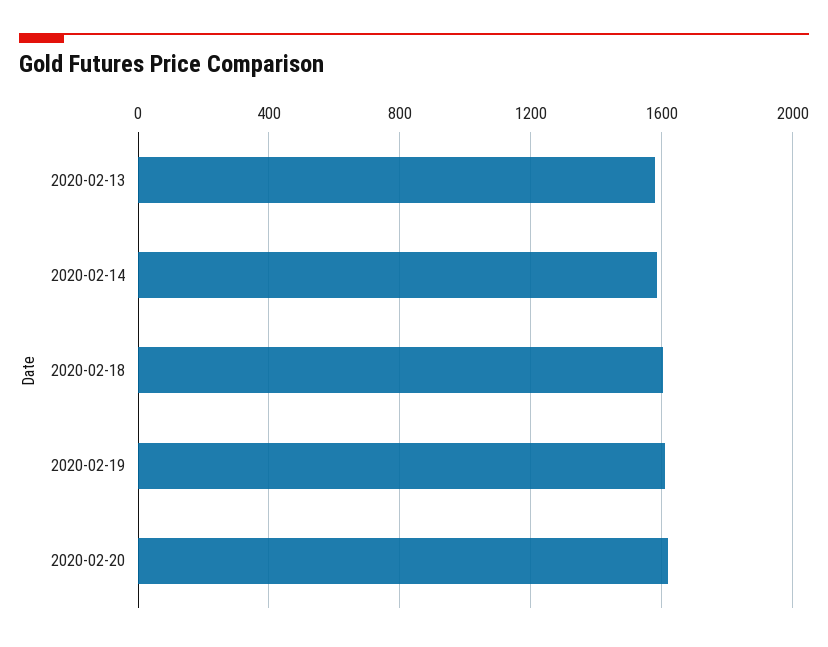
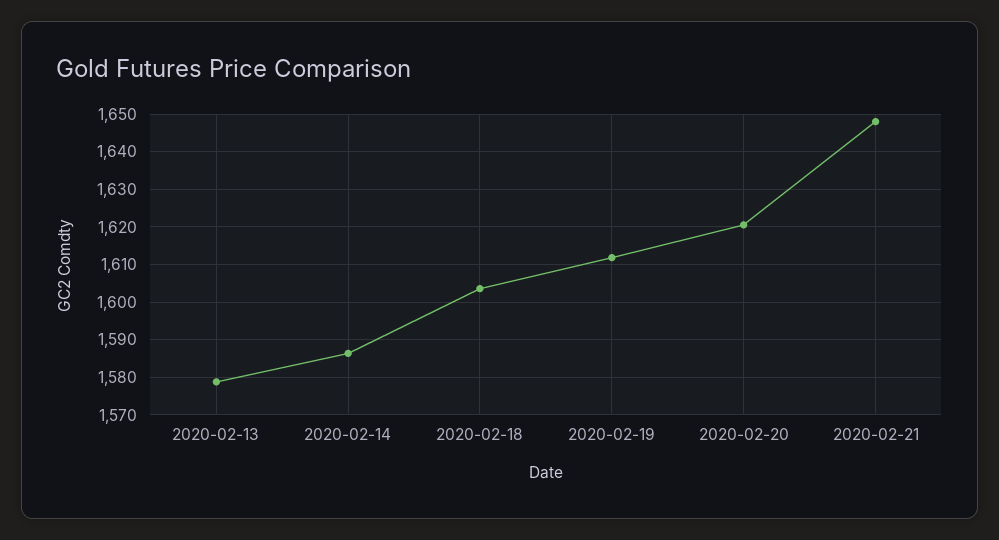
2020-02-21: none -> 1648

